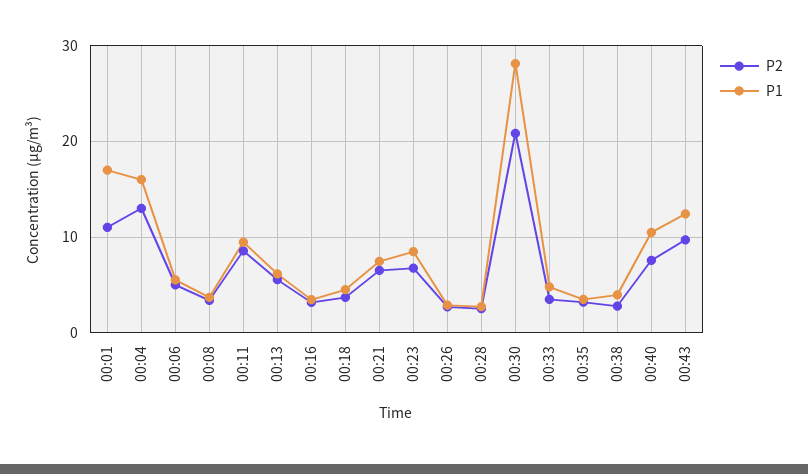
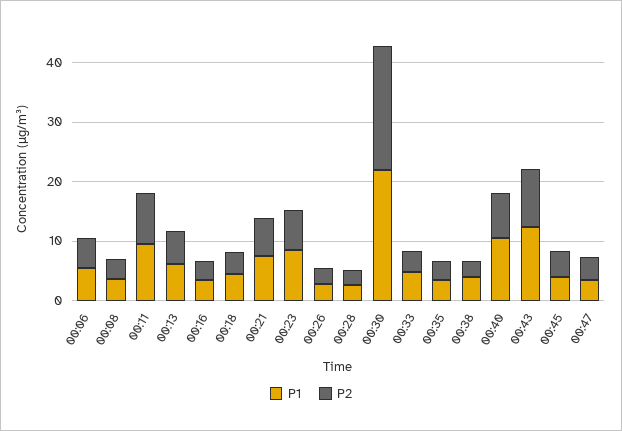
P2, 00:01: 11 -> none
P1, 00:01: 17 -> none
P2, 00:04: 13 -> none
P1, 00:04: 16 -> none
P1, 00:30: 28 -> 22
P1, 00:45: none -> 4
P2, 00:45: none -> 4
P1, 00:47: none -> 4
P2, 00:47: none -> 4

